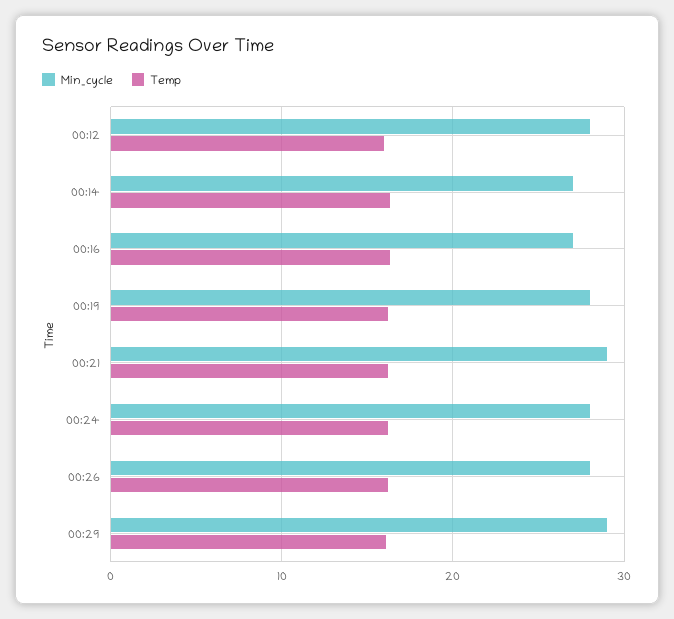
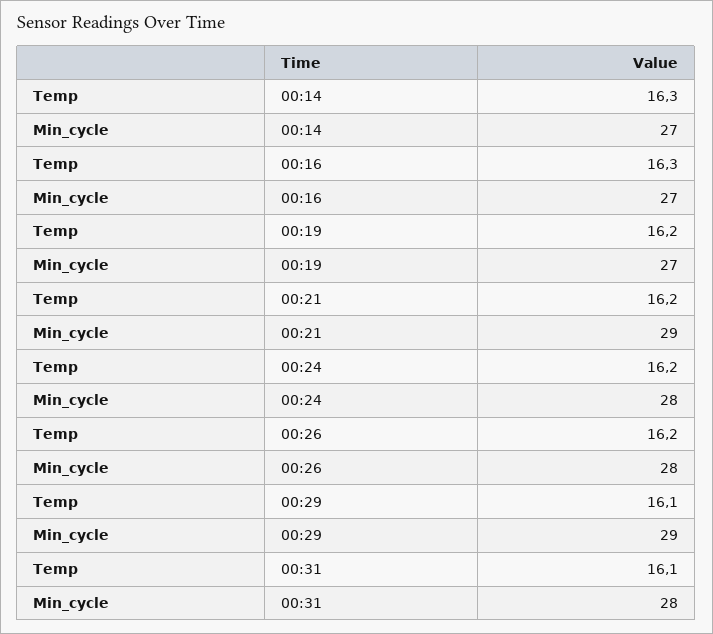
Min_cycle, 00:12: 28 -> none
Temp, 00:12: 16 -> none
Min_cycle, 00:19: 28 -> 27
Temp, 00:31: none -> 16.1
Min_cycle, 00:31: none -> 28

